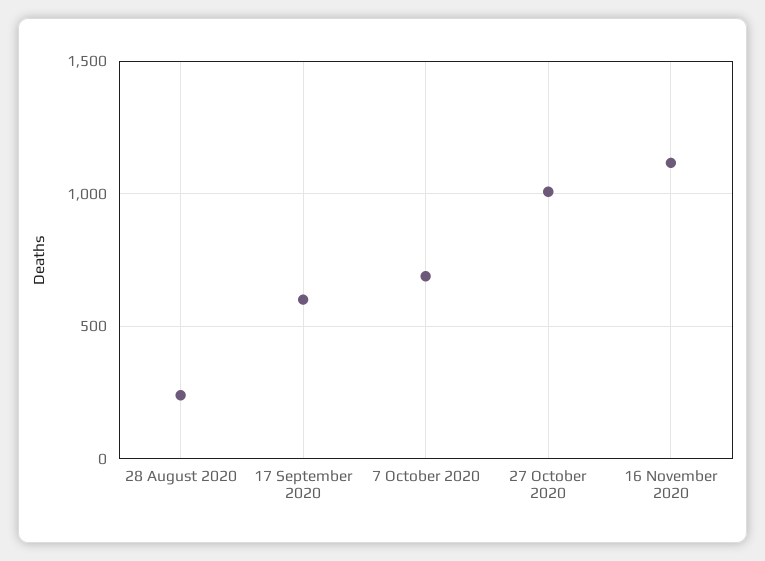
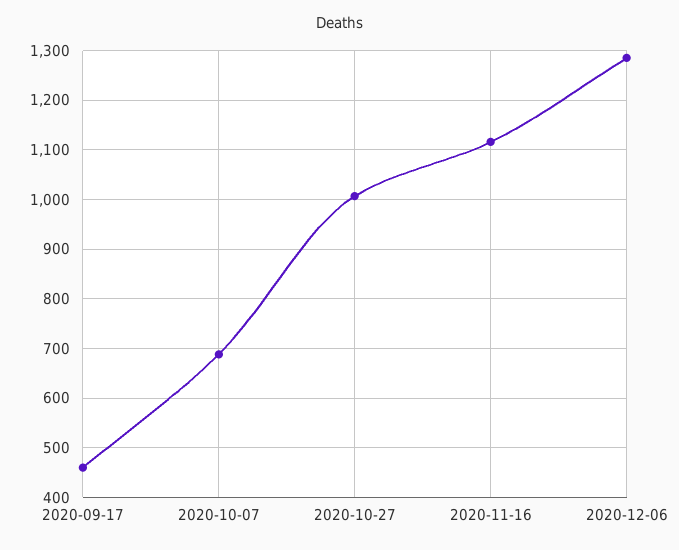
28 August 2020: 250 -> none
17 September 2020: 600 -> 460
2020-12-06: none -> 1280

